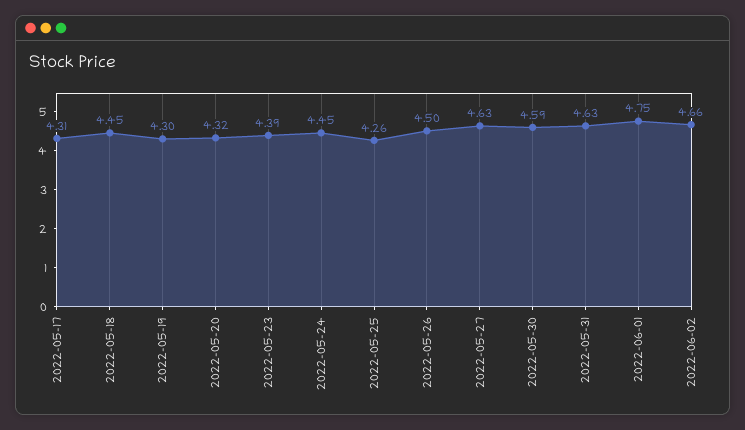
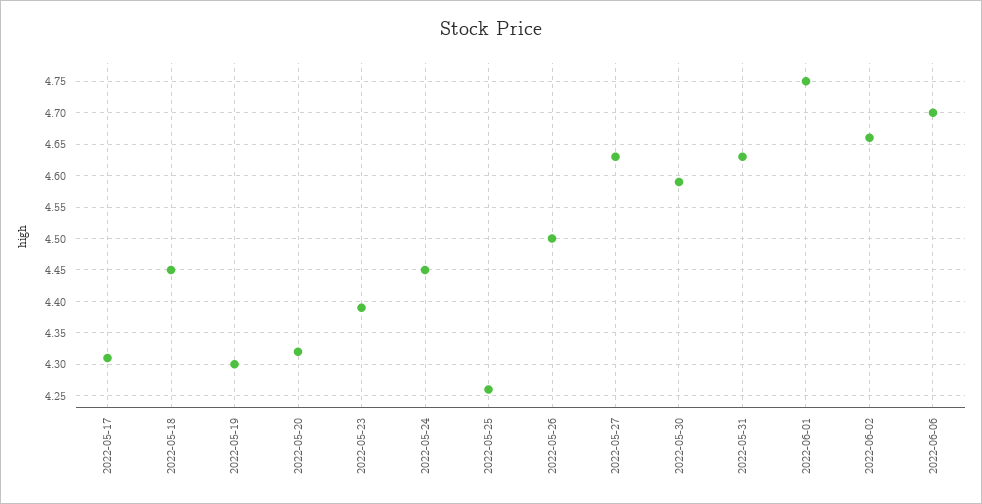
2022-06-06: none -> 4.7

